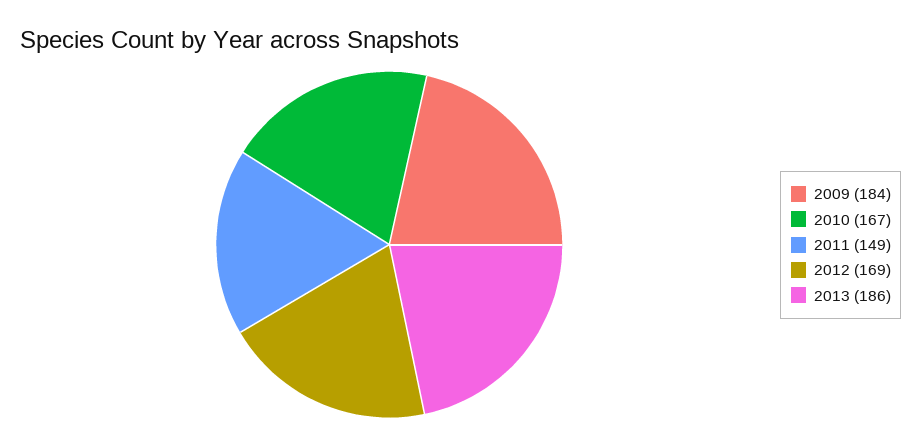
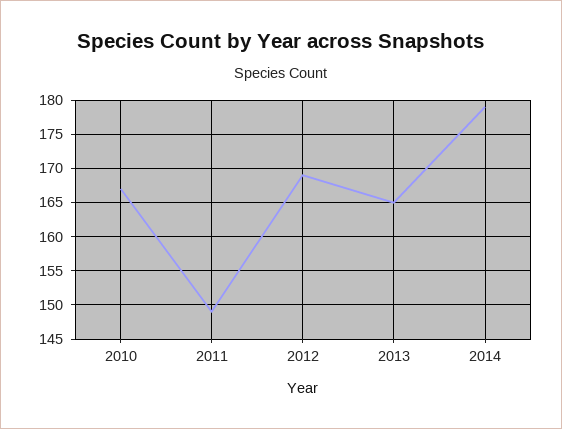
2009: 184 -> none
2013: 186 -> 165
2014: none -> 179

